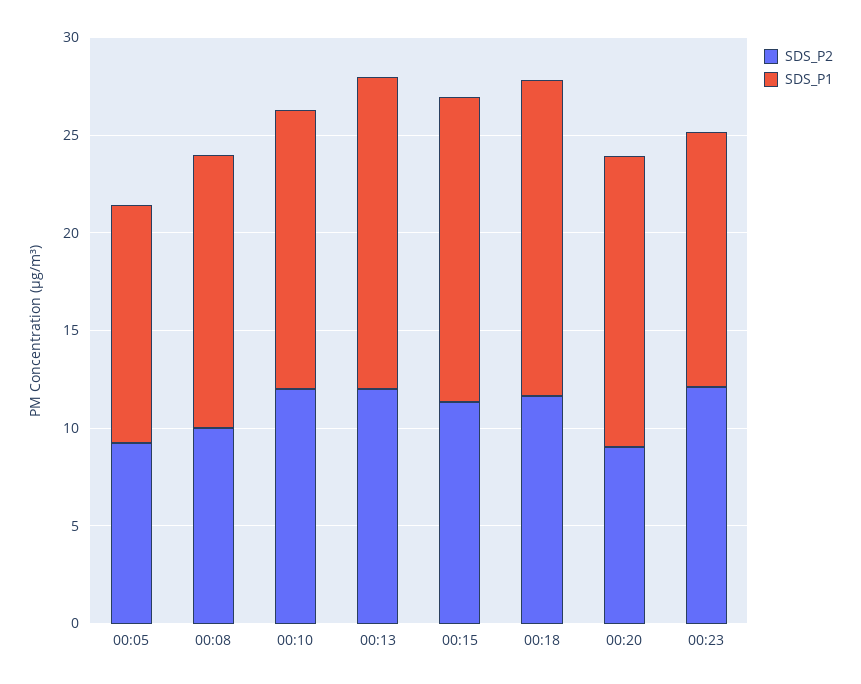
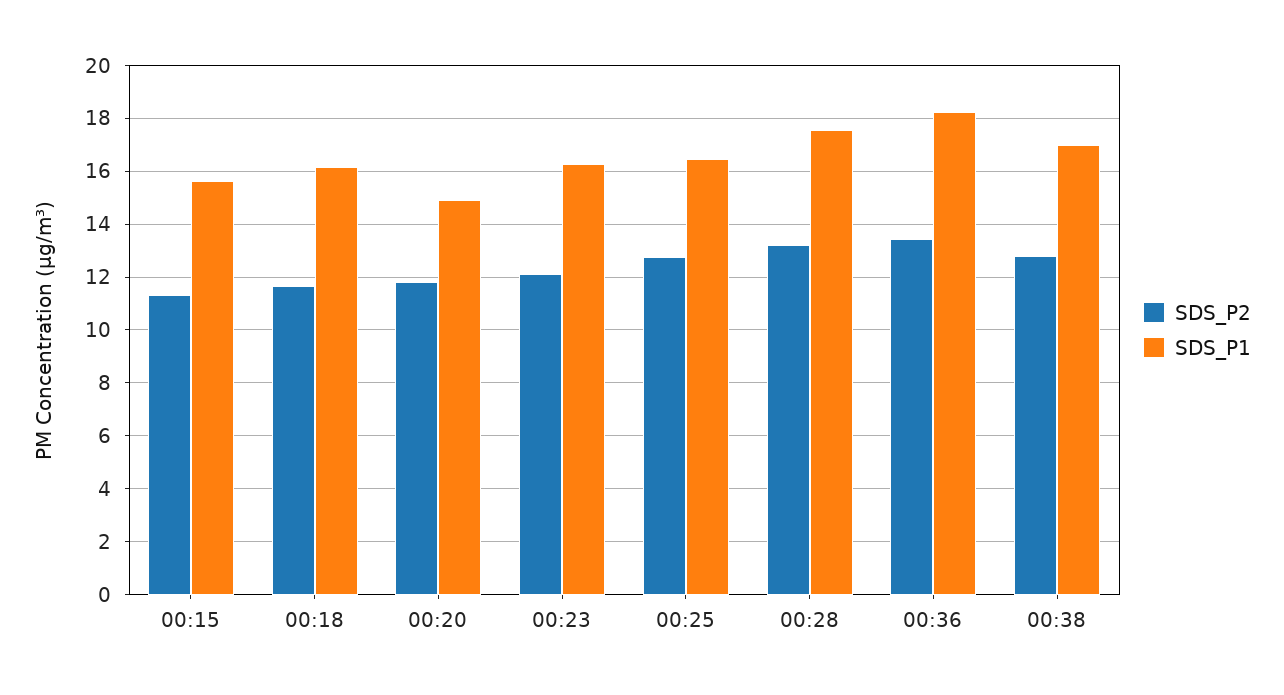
SDS_P2, 00:05: 9 -> none
SDS_P1, 00:05: 12 -> none
SDS_P2, 00:08: 10 -> none
SDS_P1, 00:08: 14 -> none
SDS_P2, 00:10: 12 -> none
SDS_P1, 00:10: 14 -> none
SDS_P2, 00:13: 12 -> none
SDS_P1, 00:13: 16 -> none
SDS_P2, 00:20: 9 -> 11.75
SDS_P1, 00:23: 13 -> 16.25
SDS_P2, 00:25: none -> 12.75
SDS_P1, 00:25: none -> 16.5
SDS_P2, 00:28: none -> 13.25
SDS_P1, 00:28: none -> 17.5
SDS_P2, 00:36: none -> 13.5
SDS_P1, 00:36: none -> 18.25
SDS_P2, 00:38: none -> 12.75
SDS_P1, 00:38: none -> 17

